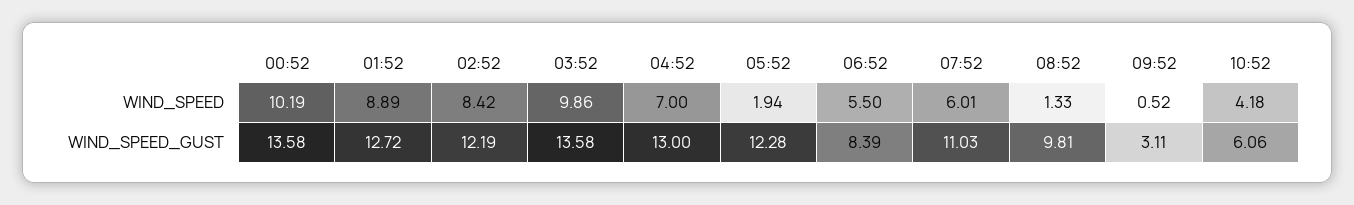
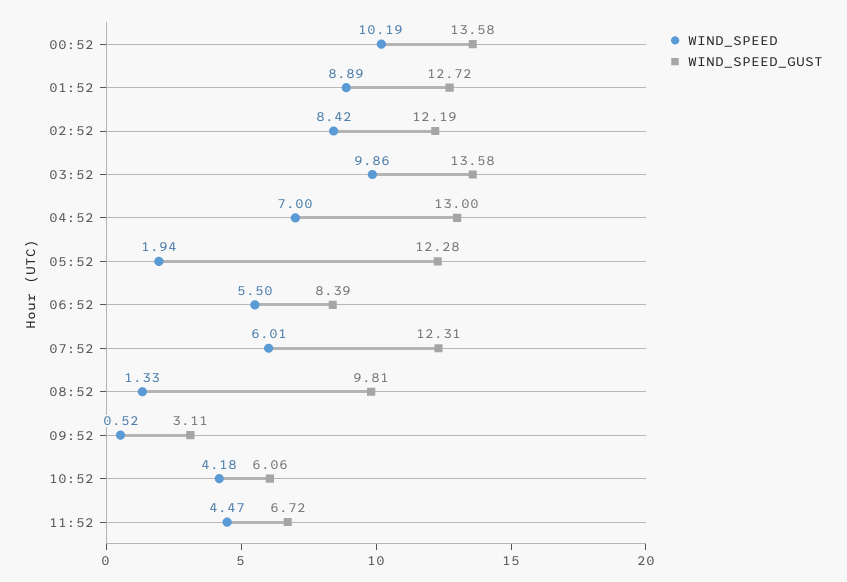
WIND_SPEED_GUST, 07:52: 11.03 -> 12.31
WIND_SPEED, 11:52: none -> 4.47
WIND_SPEED_GUST, 11:52: none -> 6.72

